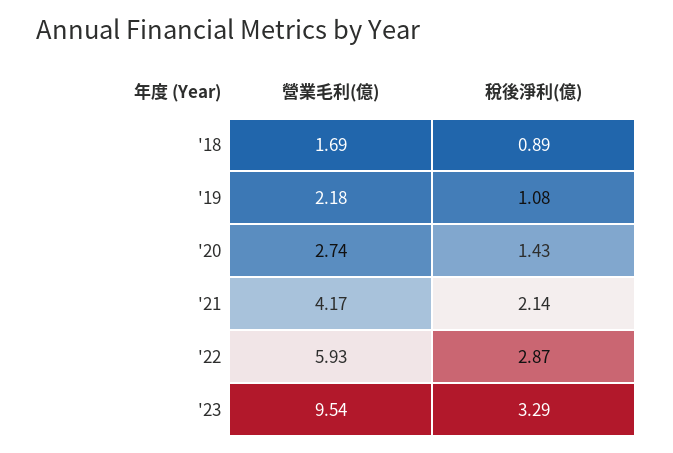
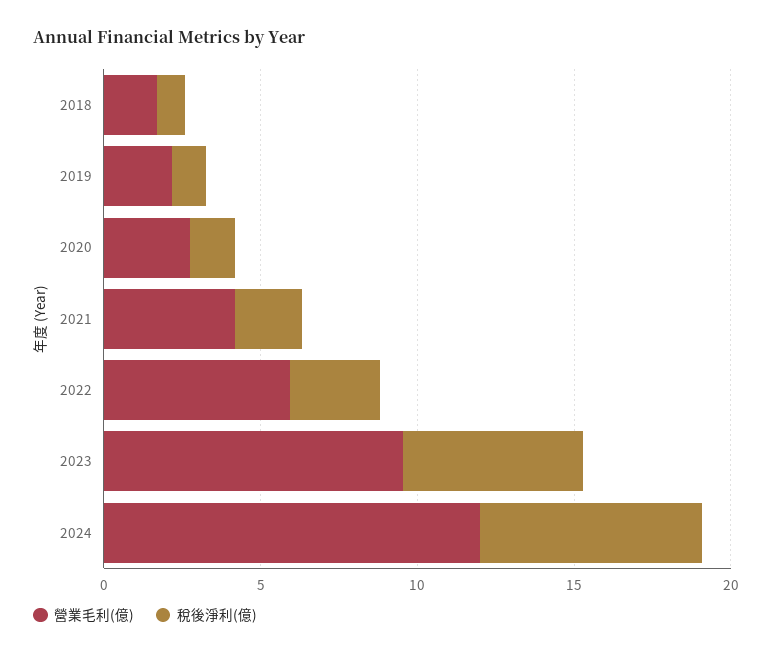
稅後淨利(億), '23: 3.29 -> 6
營業毛利(億), 2024: none -> 12
稅後淨利(億), 2024: none -> 7

